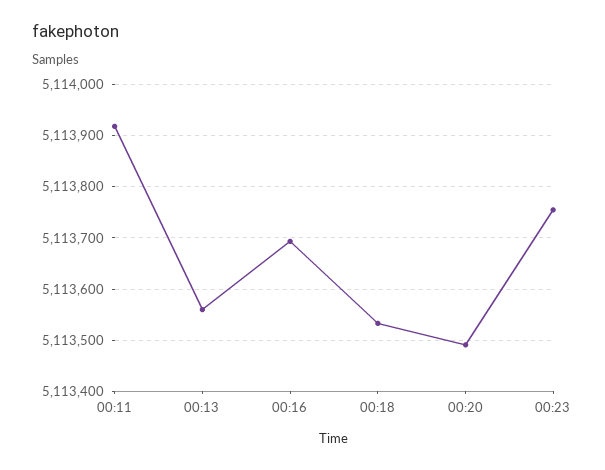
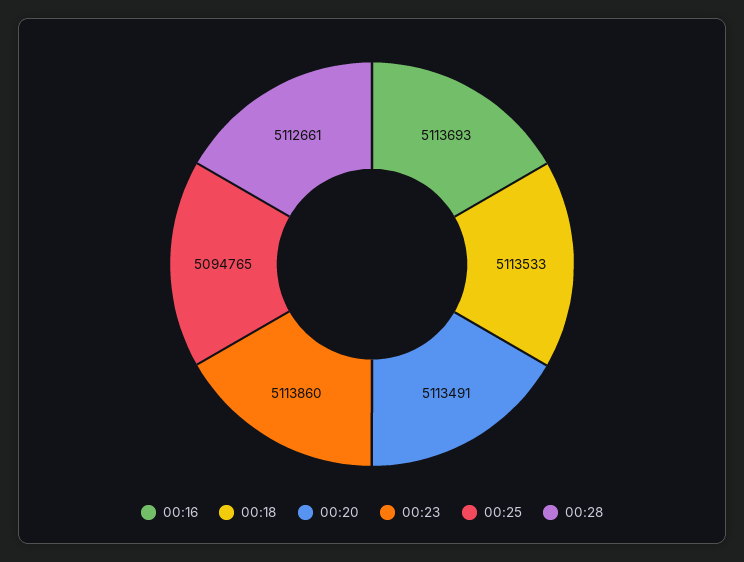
00:11: 5113920 -> none
00:13: 5113560 -> none
00:23: 5113760 -> 5113860
00:25: none -> 5094765
00:28: none -> 5112661

